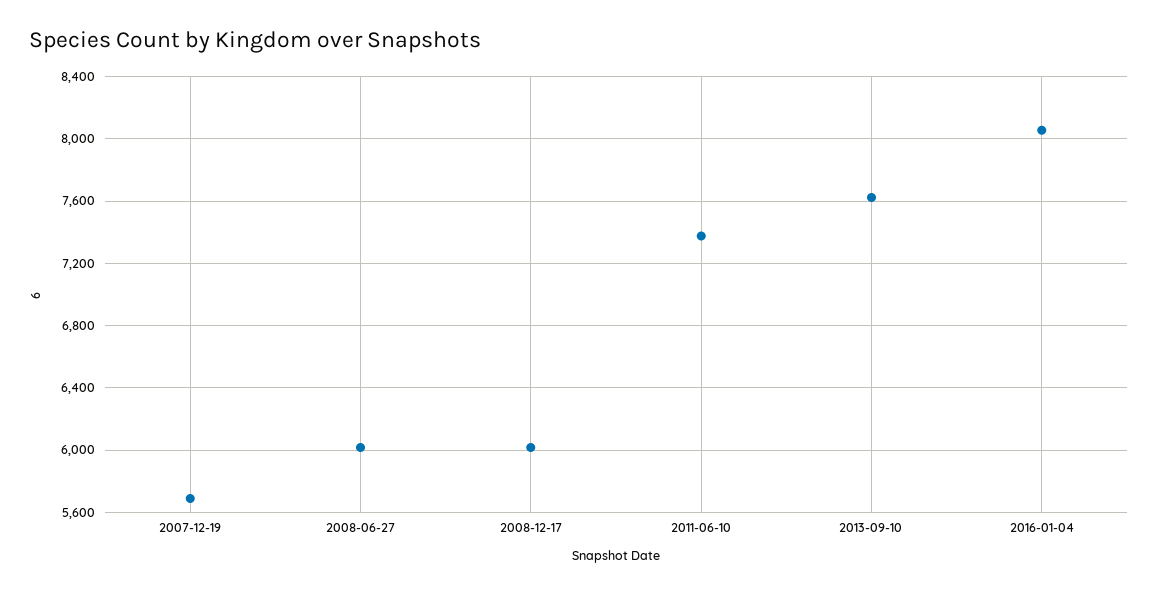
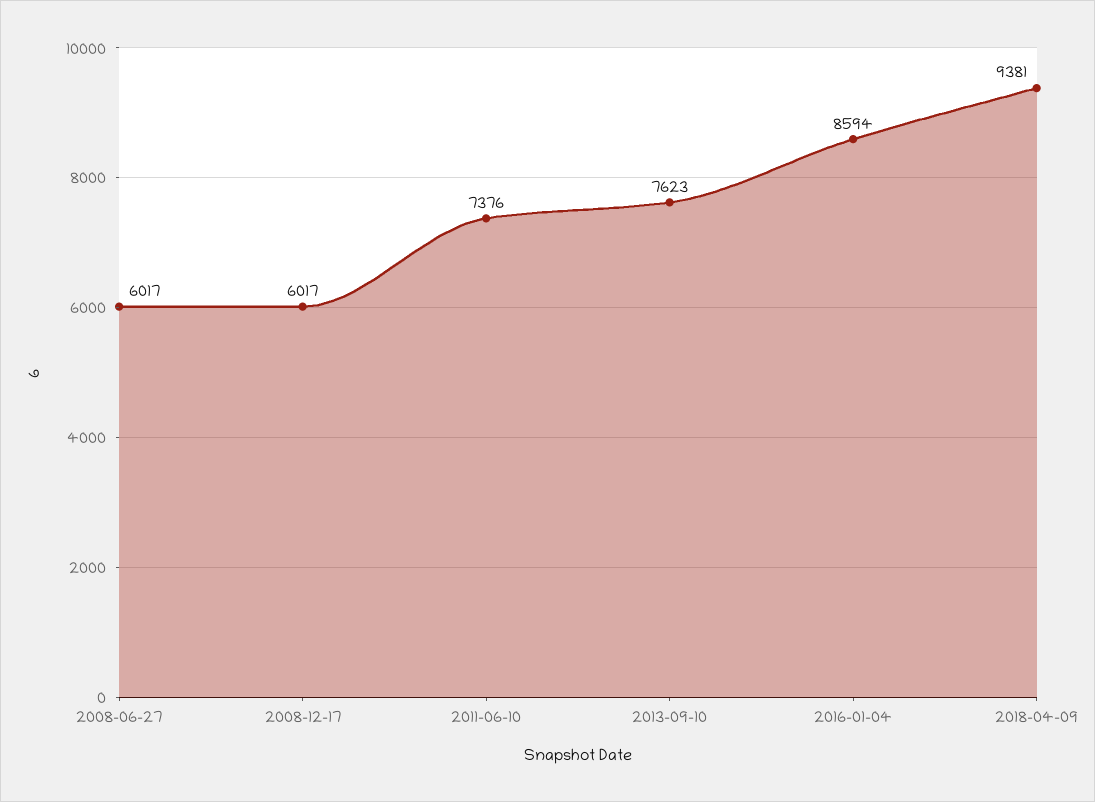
2007-12-19: 5700 -> none
2016-01-04: 8050 -> 8594
2018-04-09: none -> 9381

